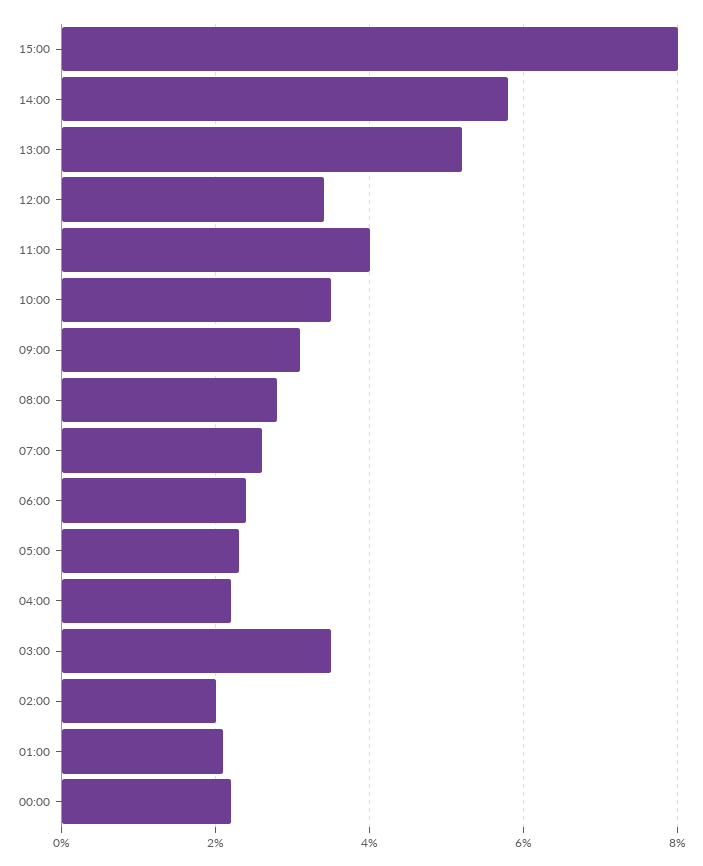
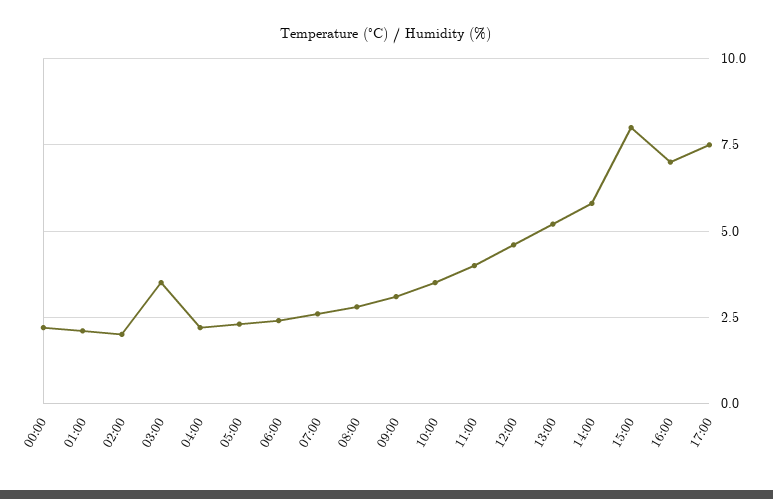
12:00: 3.5 -> 4.5
16:00: none -> 7
17:00: none -> 7.5

